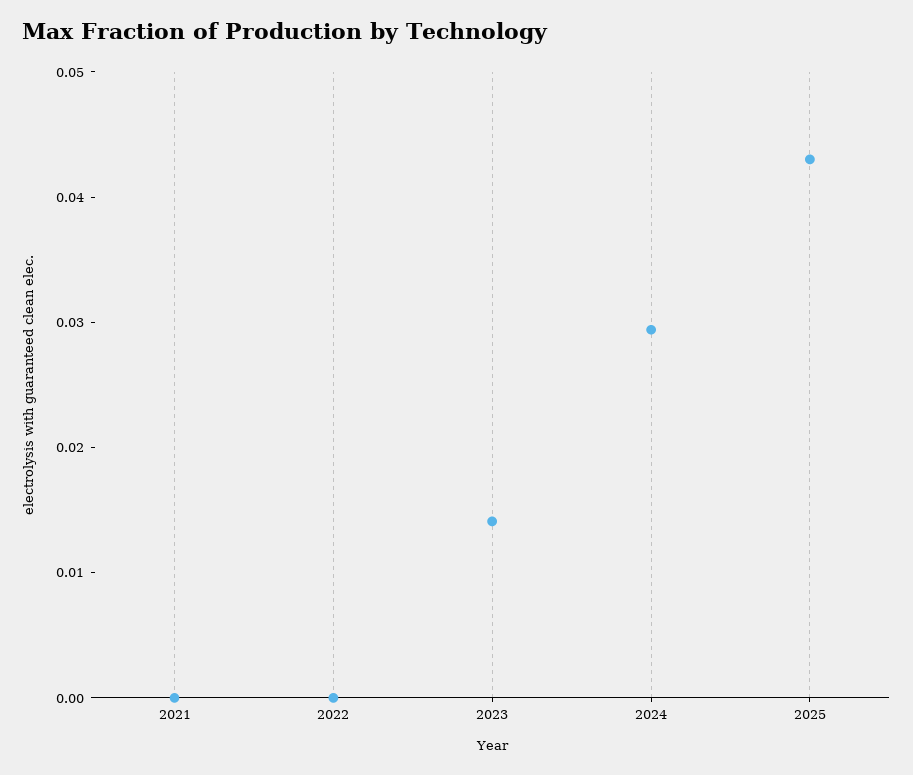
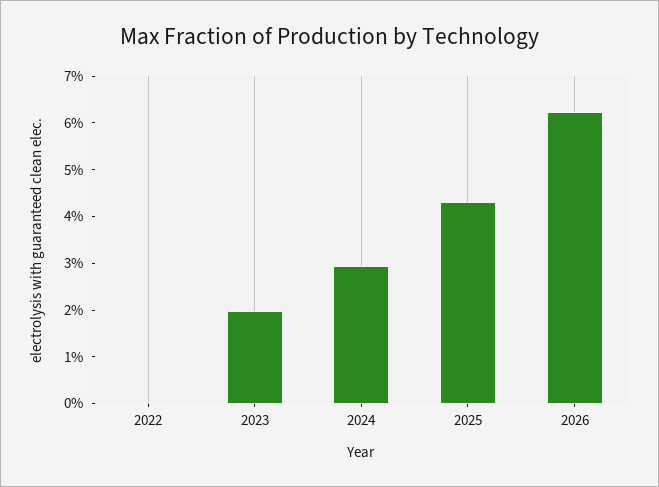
2021: 0 -> none
2023: 0.014 -> 0.02
2026: none -> 0.062

